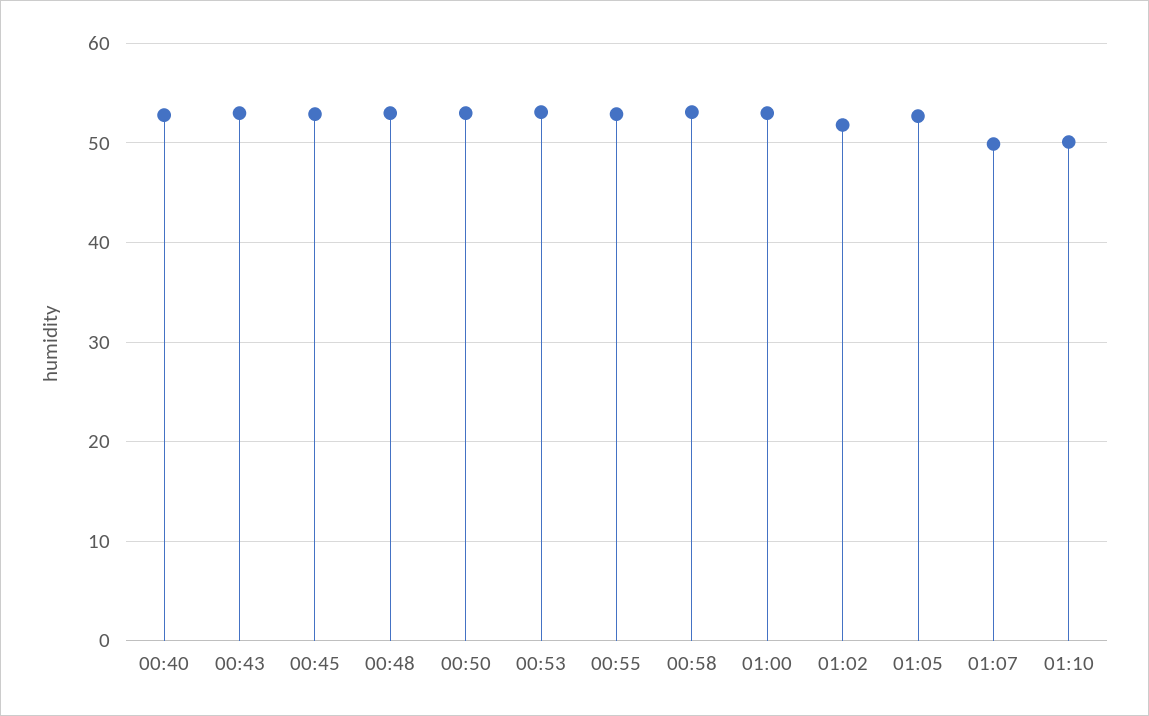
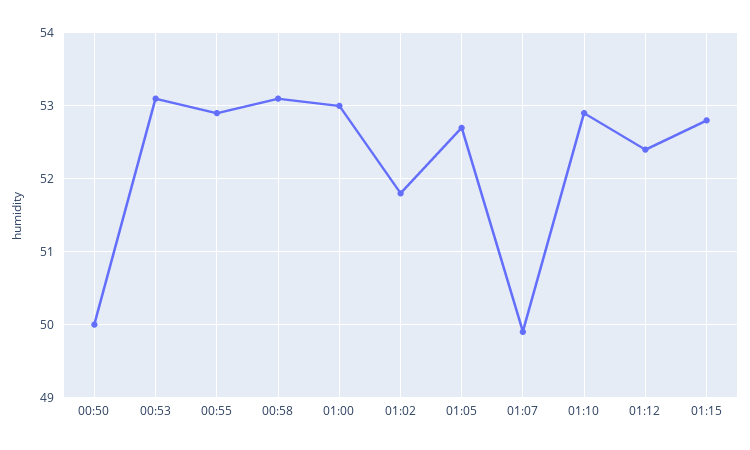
00:40: 53 -> none
00:43: 53 -> none
00:45: 53 -> none
00:48: 53 -> none
00:50: 53 -> 50
01:10: 50 -> 52.9
01:12: none -> 52.4
01:15: none -> 52.8

